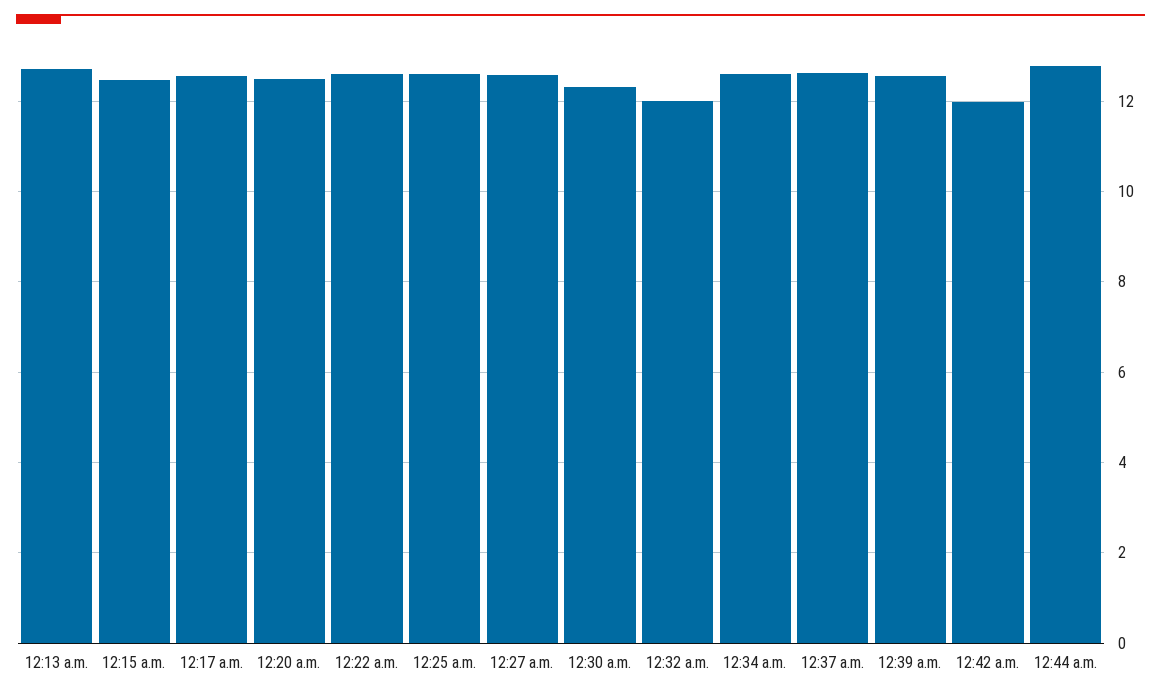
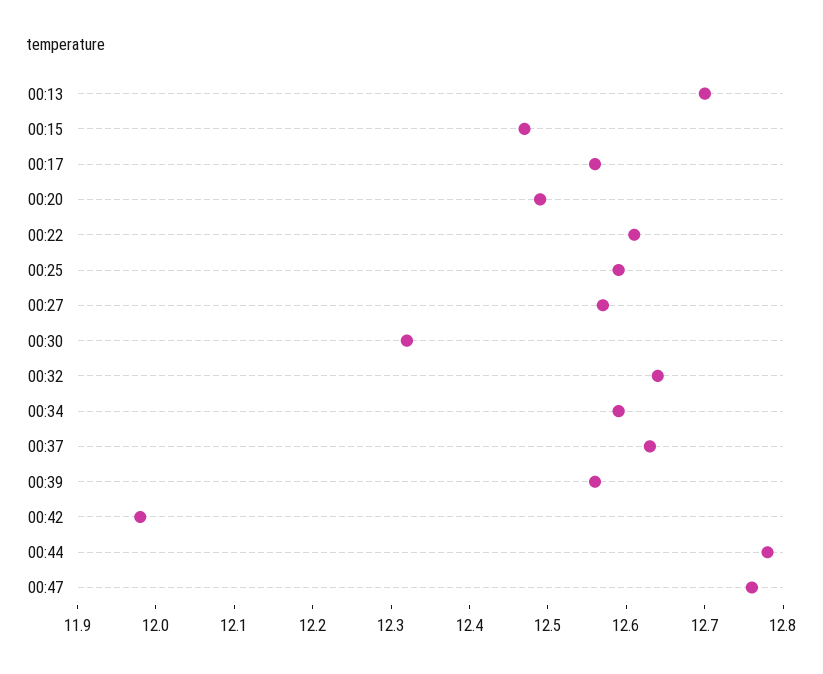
12:32 a.m.: 12 -> 12.65
00:47: none -> 12.75

